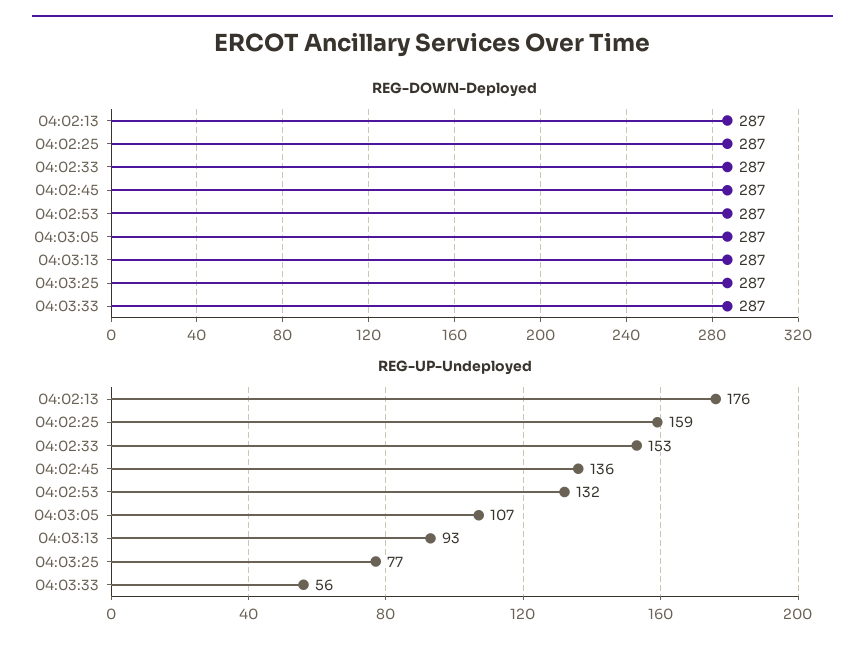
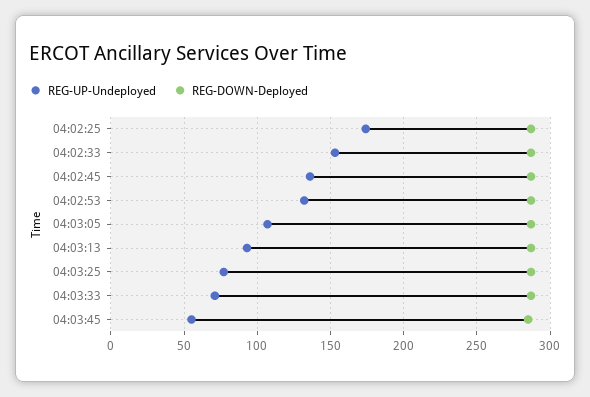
REG-DOWN-Deployed, 04:02:13: 287 -> none
REG-UP-Undeployed, 04:02:13: 176 -> none
REG-UP-Undeployed, 04:02:25: 159 -> 175
REG-UP-Undeployed, 04:03:33: 56 -> 70
REG-UP-Undeployed, 04:03:45: none -> 55
REG-DOWN-Deployed, 04:03:45: none -> 285

